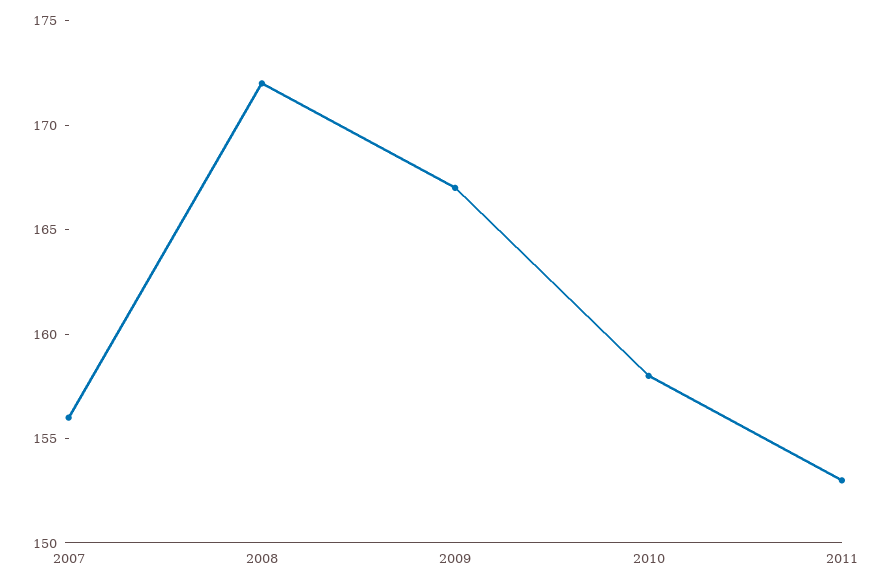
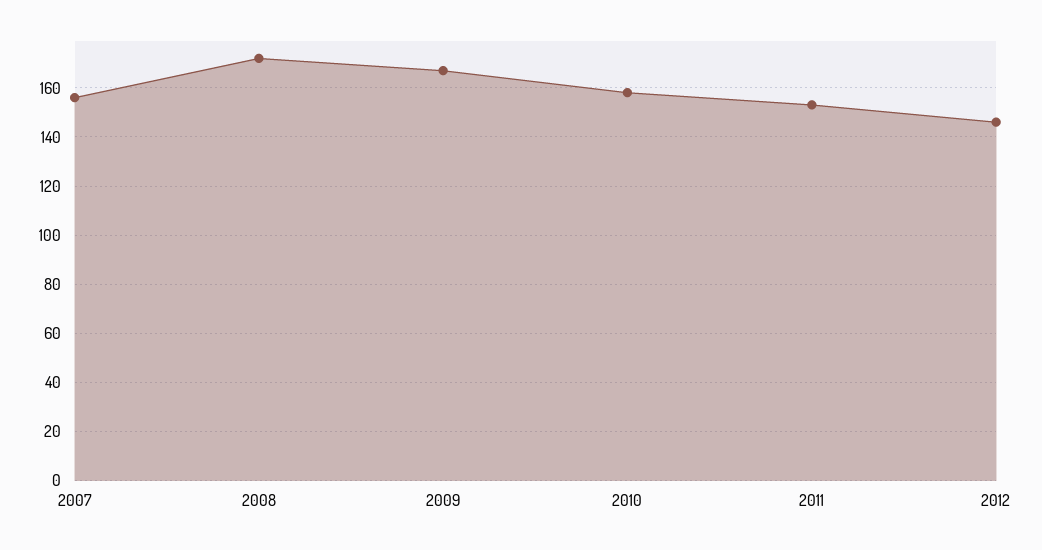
2012: none -> 145

